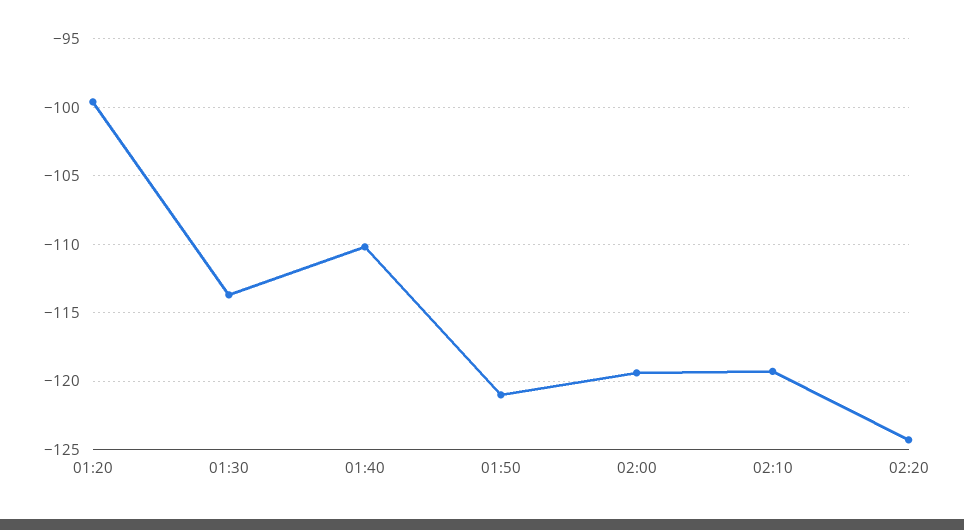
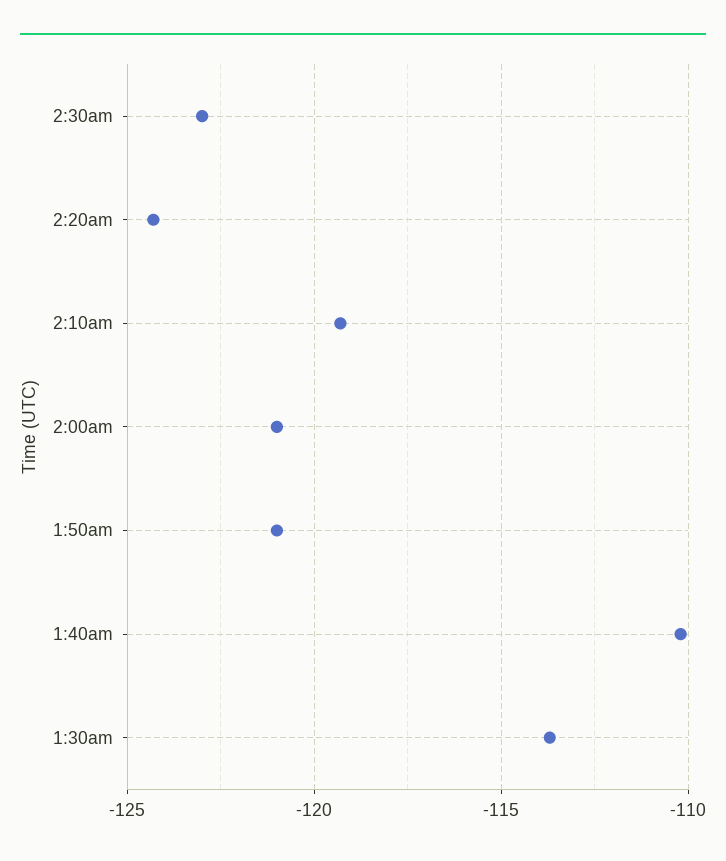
01:20: -99.5 -> none
02:00: -119.5 -> -121
2:30am: none -> -123

